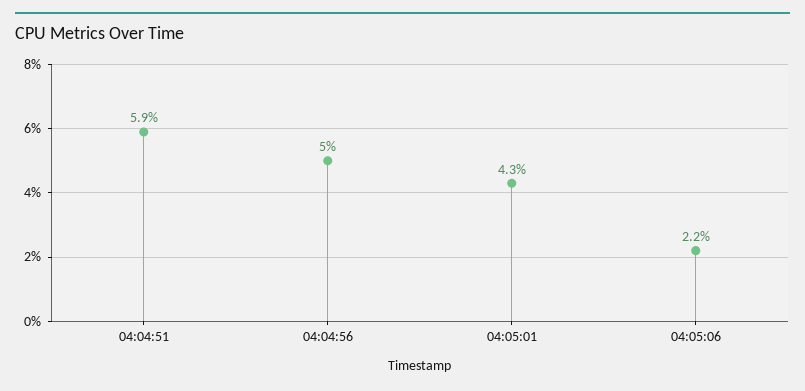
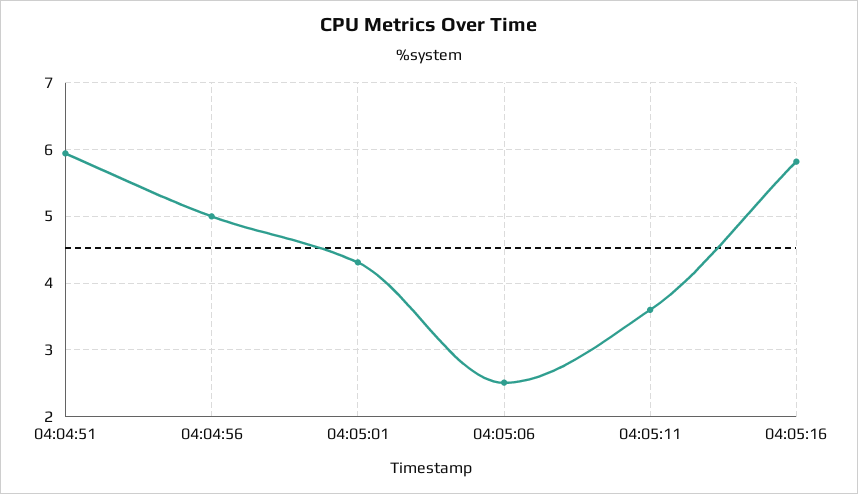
04:05:06: 2.2 -> 2.5
04:05:11: none -> 3.6
04:05:16: none -> 5.8

